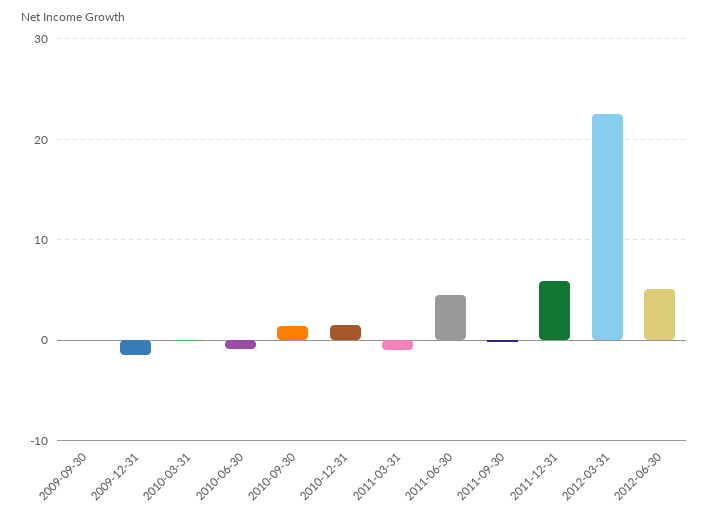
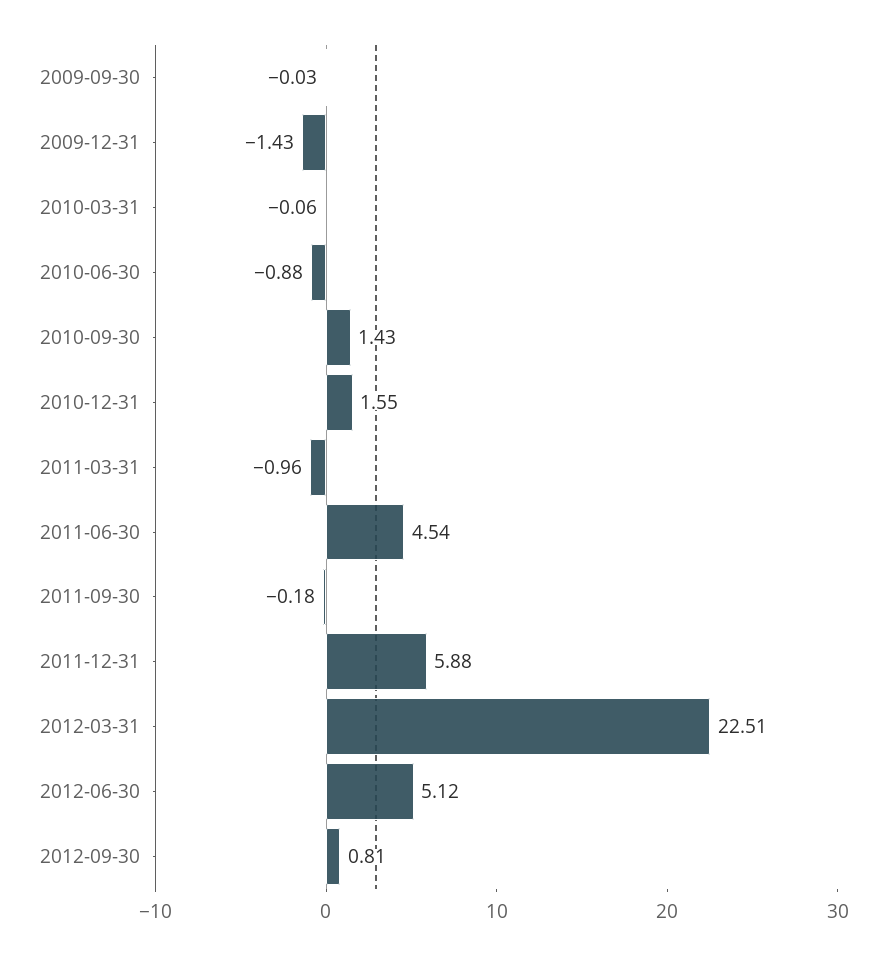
2012-09-30: none -> 0.81

